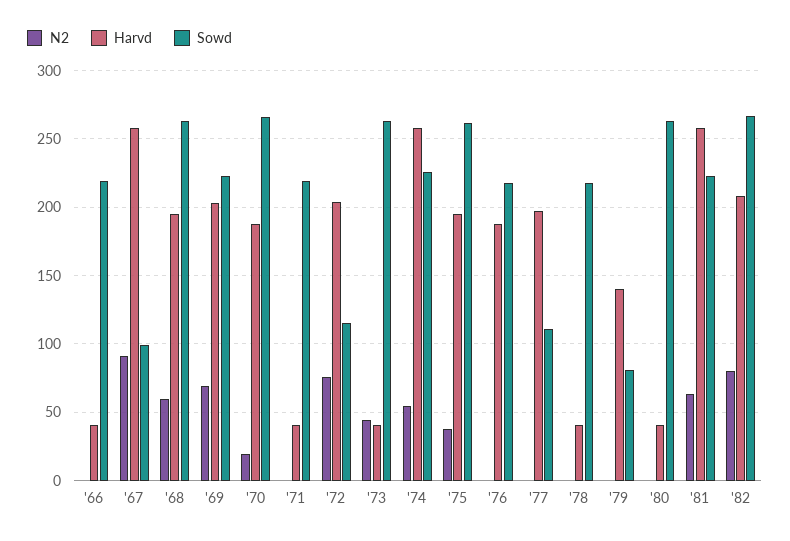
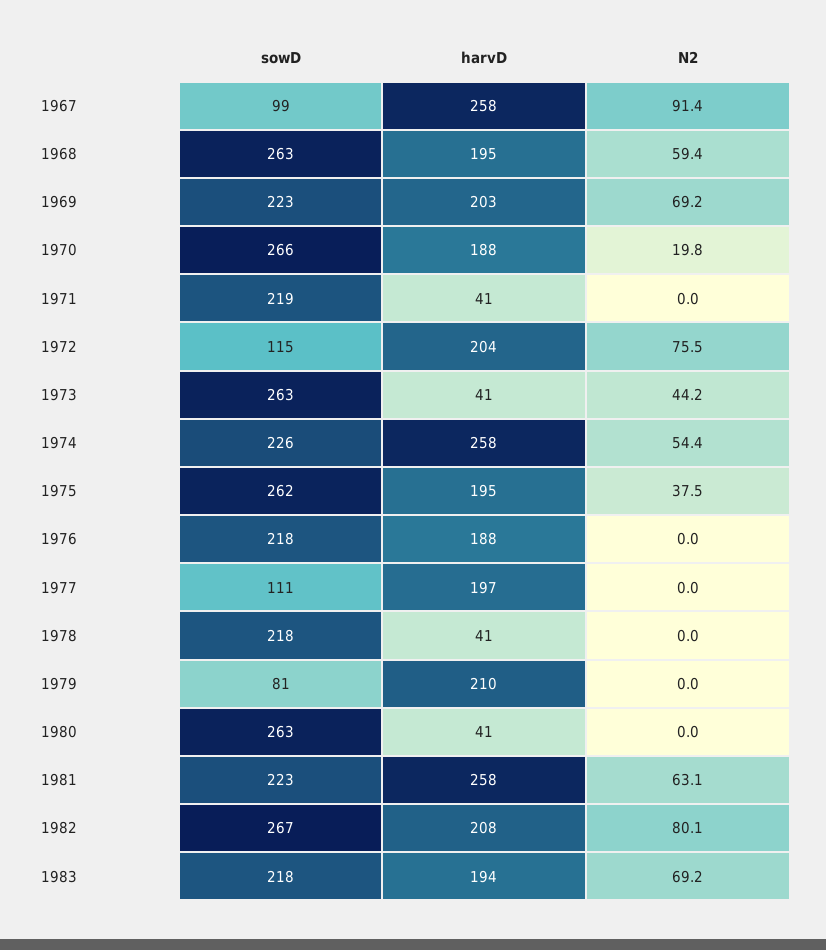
N2, '66: 0 -> none
Harvd, '66: 40 -> none
Sowd, '66: 220 -> none
Harvd, '79: 140 -> 210
Sowd, 1983: none -> 218
Harvd, 1983: none -> 194
N2, 1983: none -> 69.2

